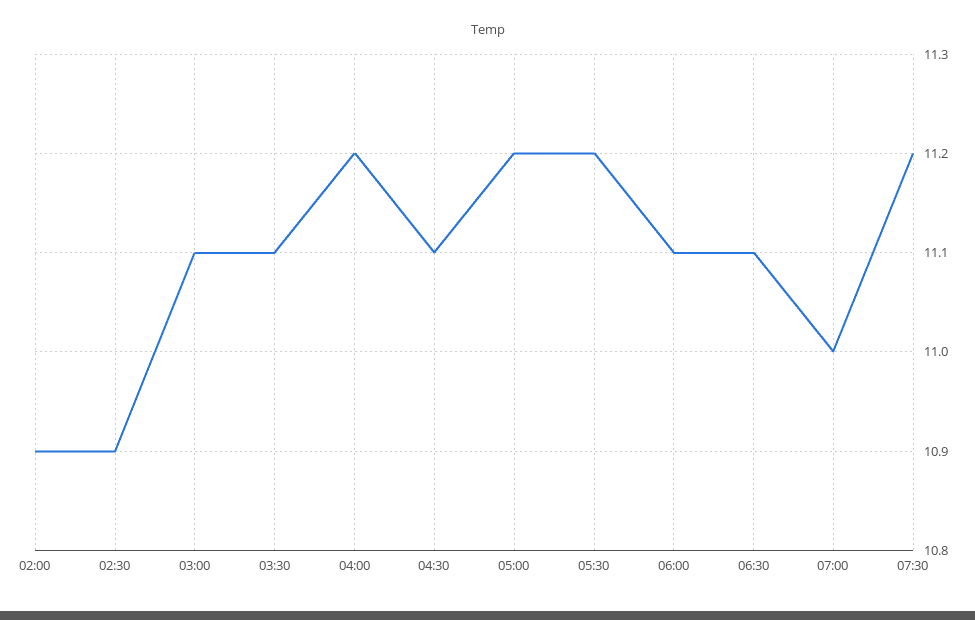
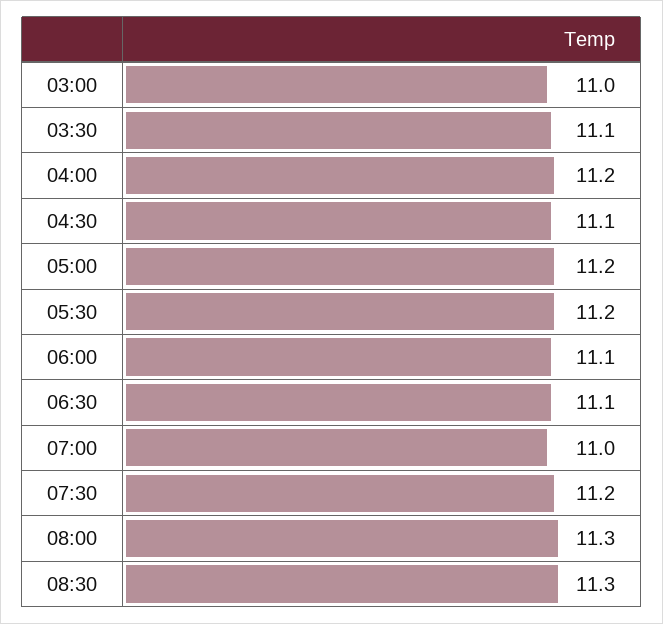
02:00: 10.9 -> none
02:30: 10.9 -> none
03:00: 11.1 -> 11
08:00: none -> 11.3
08:30: none -> 11.3

